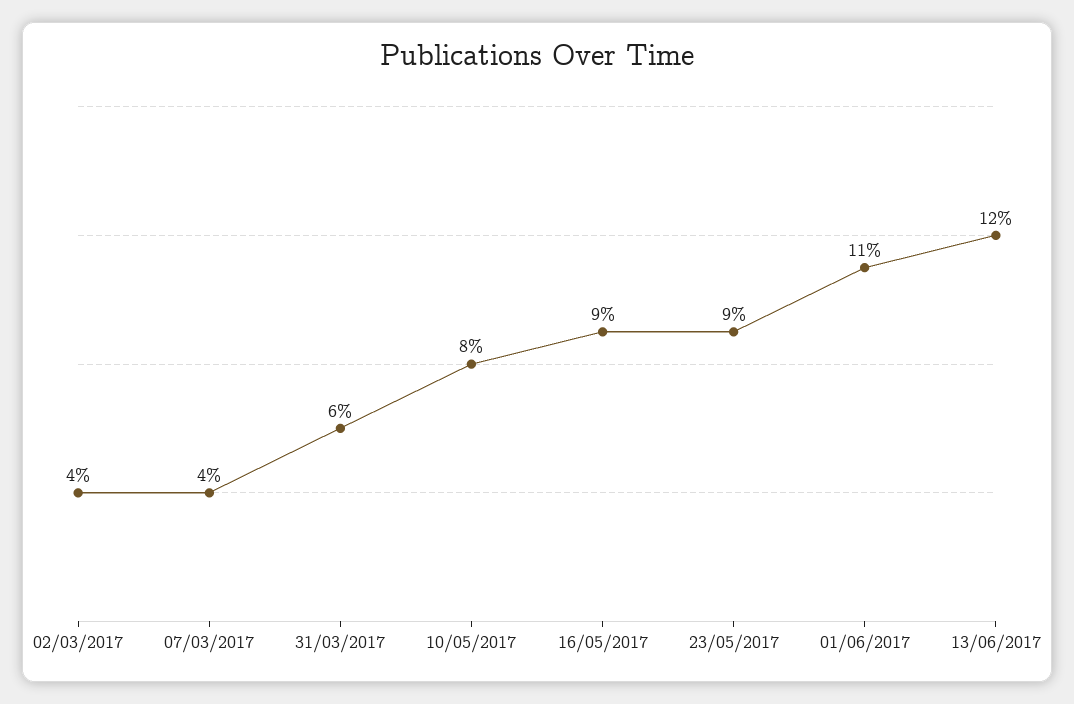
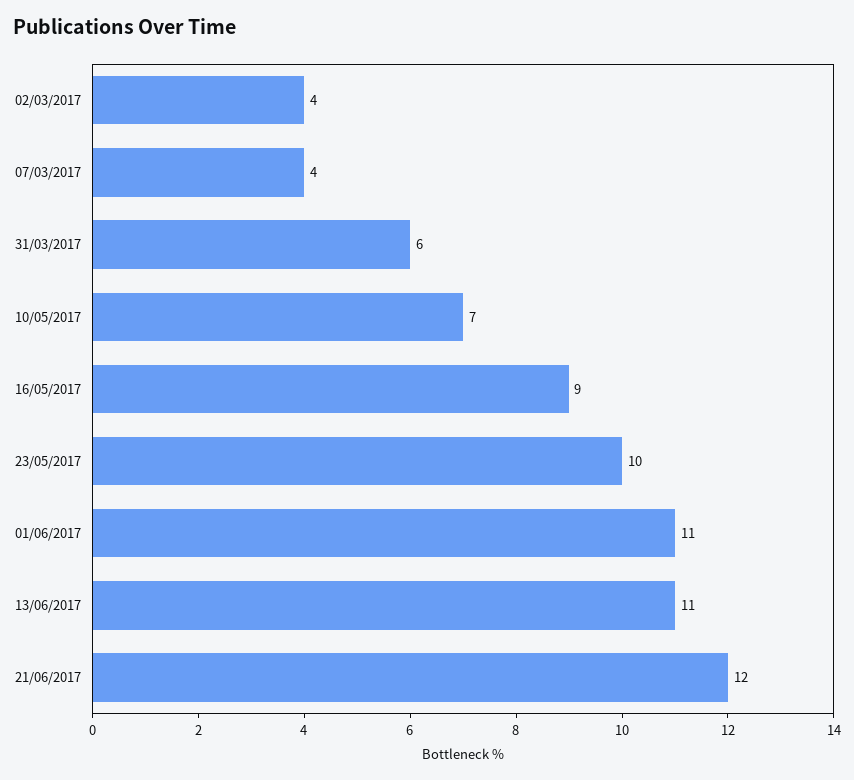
10/05/2017: 8 -> 7
23/05/2017: 9 -> 10
13/06/2017: 12 -> 11
21/06/2017: none -> 12

